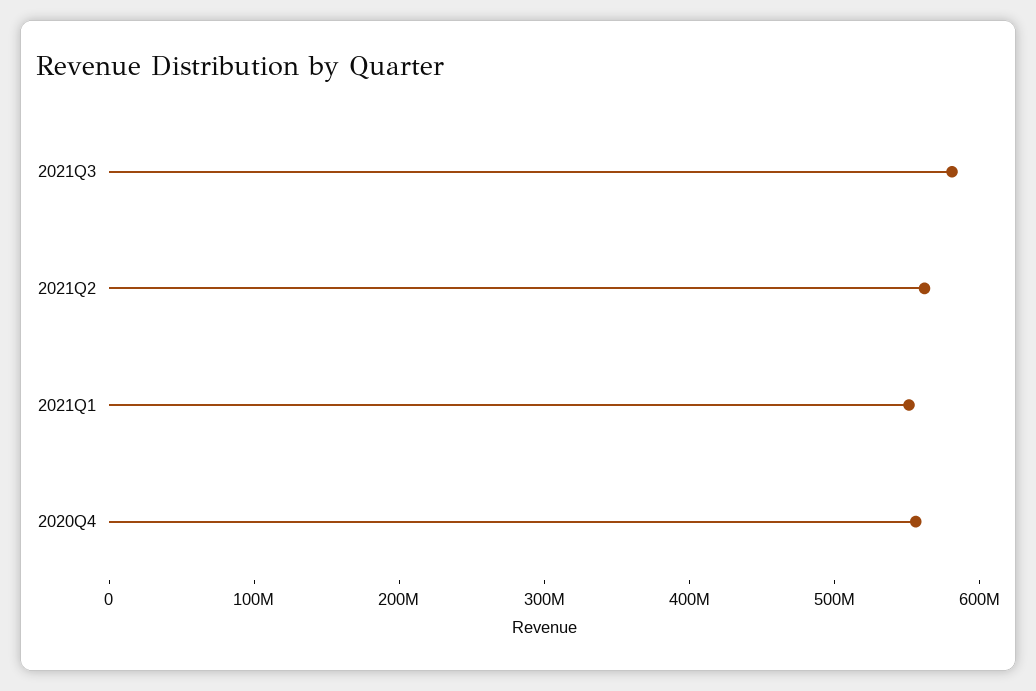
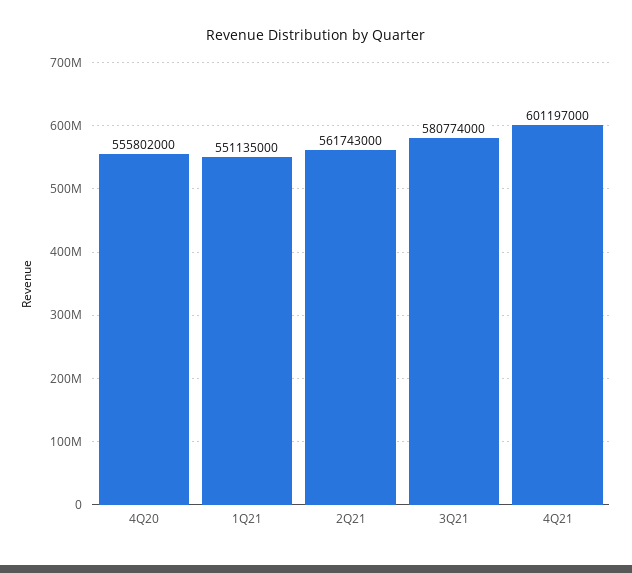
4Q21: none -> 601197000

